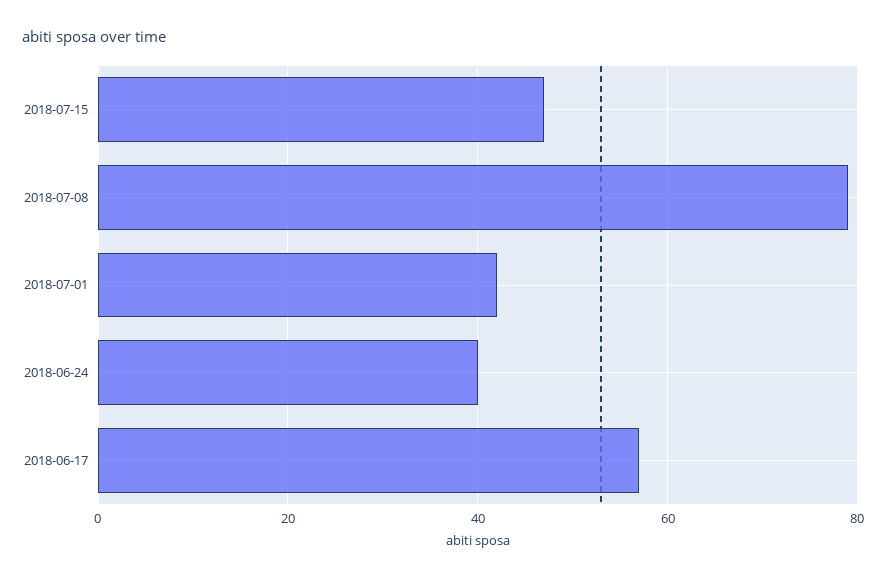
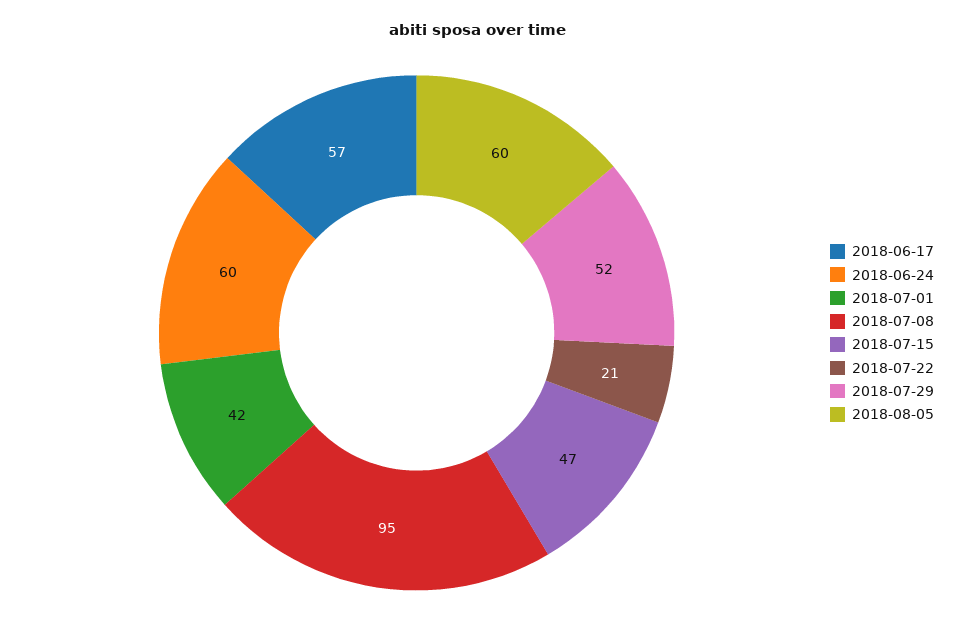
2018-07-08: 80 -> 95
2018-06-24: 40 -> 60
2018-07-22: none -> 21
2018-07-29: none -> 52
2018-08-05: none -> 60

